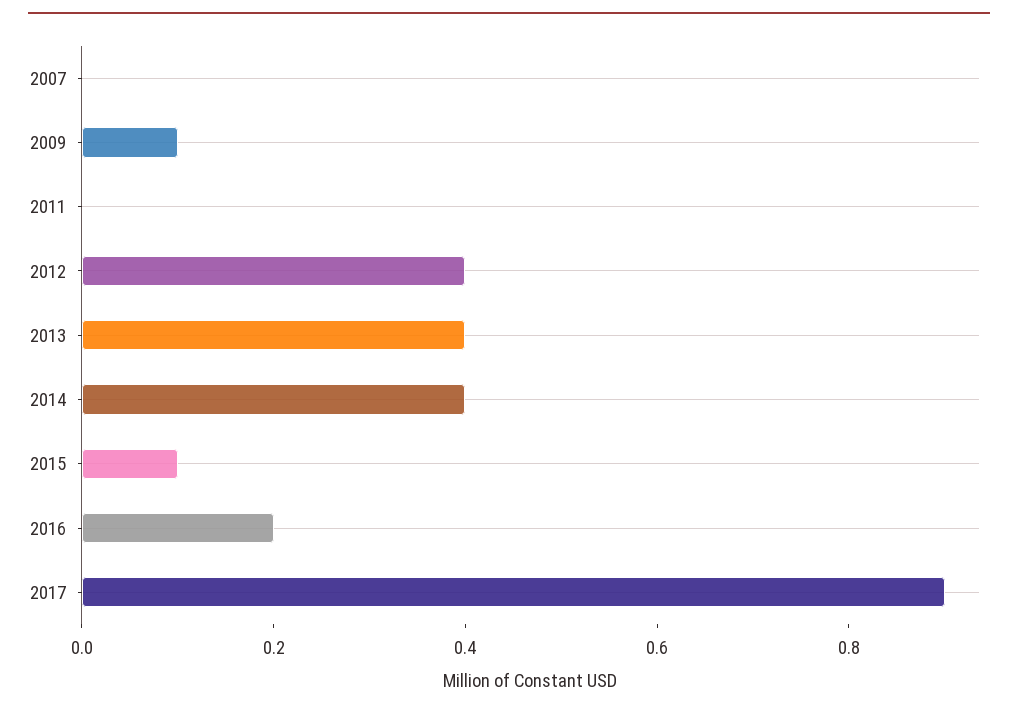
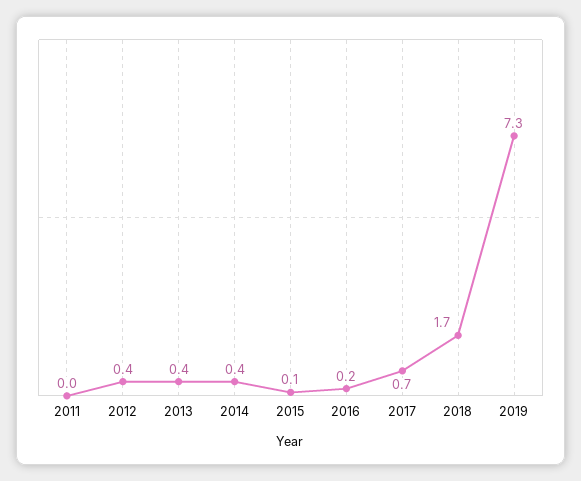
2007: 0 -> none
2009: 0.1 -> none
2017: 0.9 -> 0.7
2018: none -> 1.7
2019: none -> 7.3

